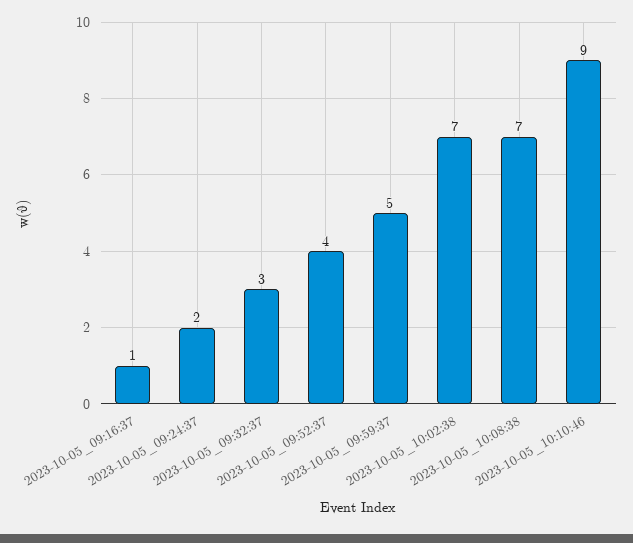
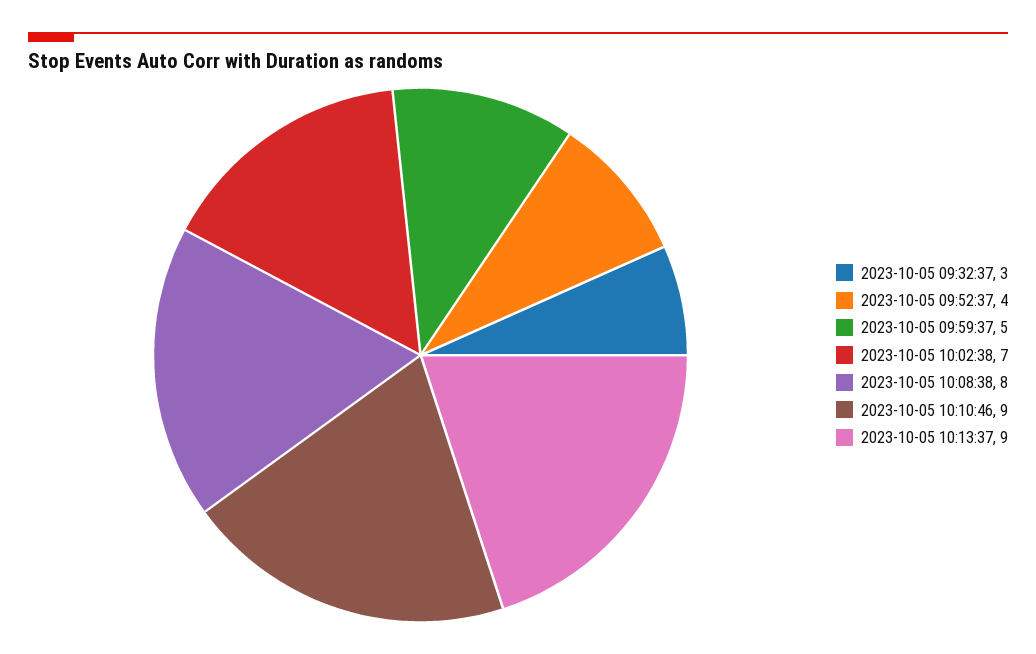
2023-10-05_09:16:37: 1 -> none
2023-10-05_09:24:37: 2 -> none
2023-10-05_10:08:38: 7 -> 8
2023-10-05 10:13:37: none -> 9

